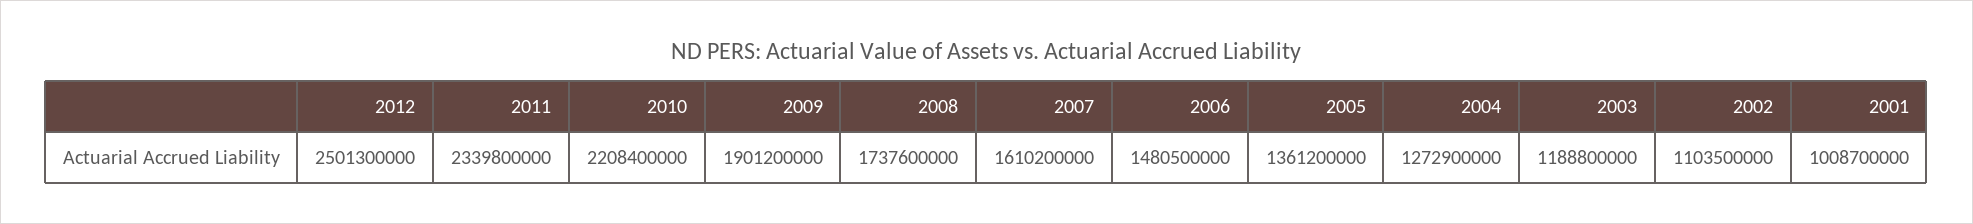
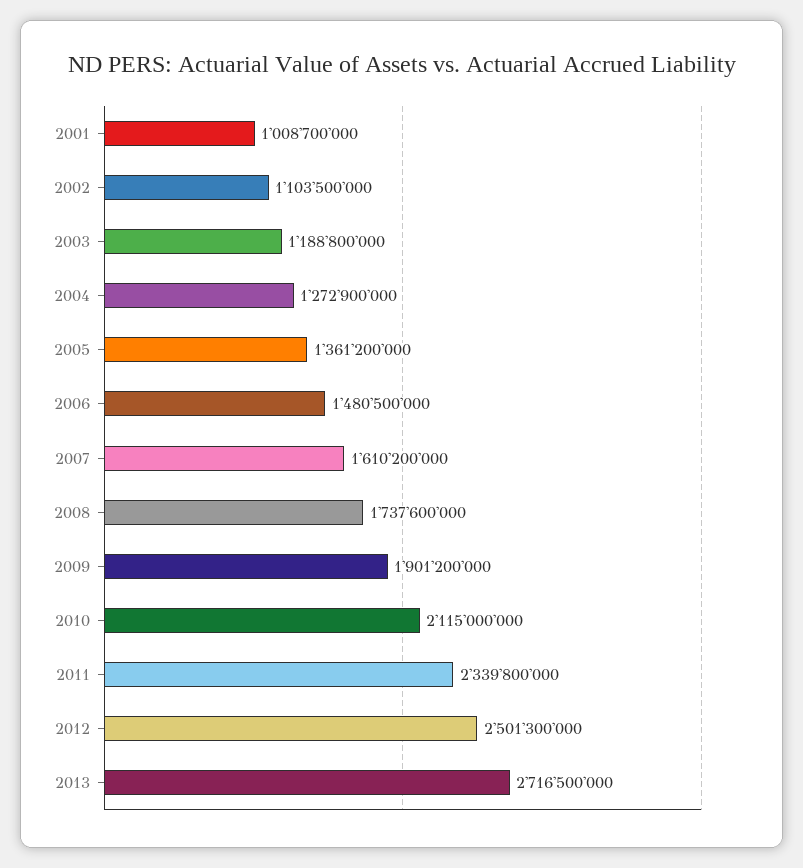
2010: 2208400000 -> 2115000000
2013: none -> 2716500000

